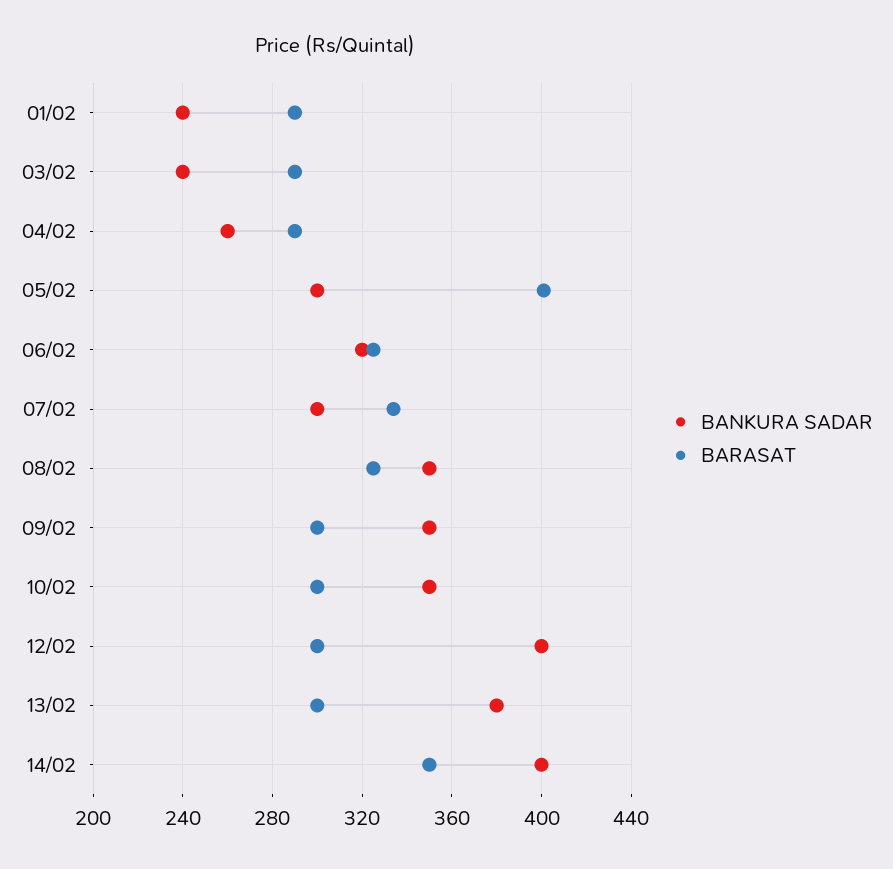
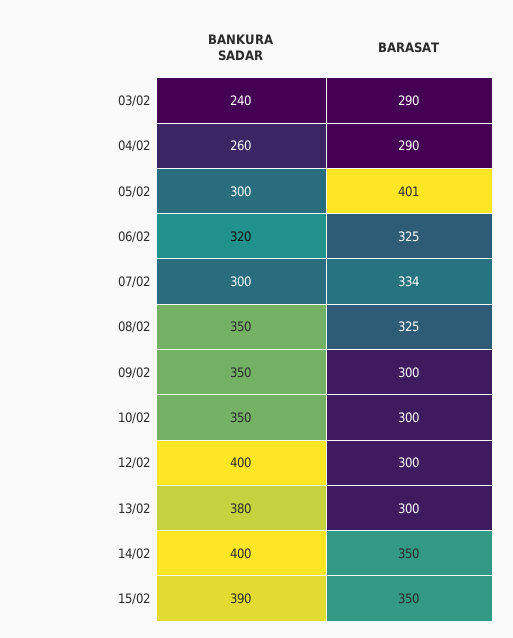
BANKURA SADAR, 01/02: 240 -> none
BARASAT, 01/02: 290 -> none
BANKURA SADAR, 15/02: none -> 390
BARASAT, 15/02: none -> 350

